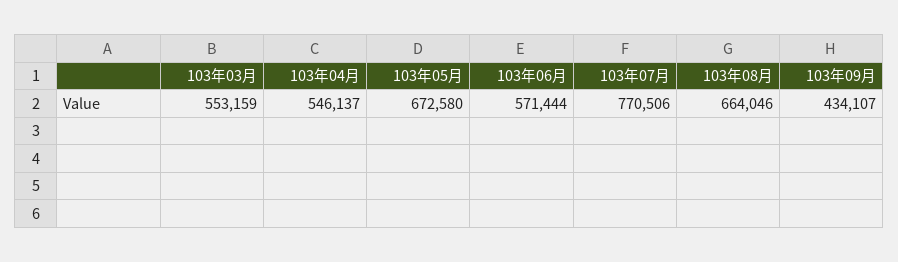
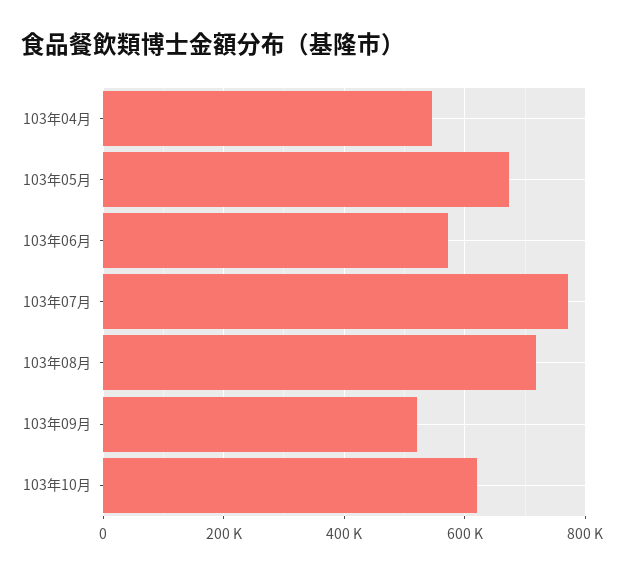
103年03月: 553159 -> none
103年08月: 664046 -> 720000
103年09月: 434107 -> 520000
103年10月: none -> 620000

